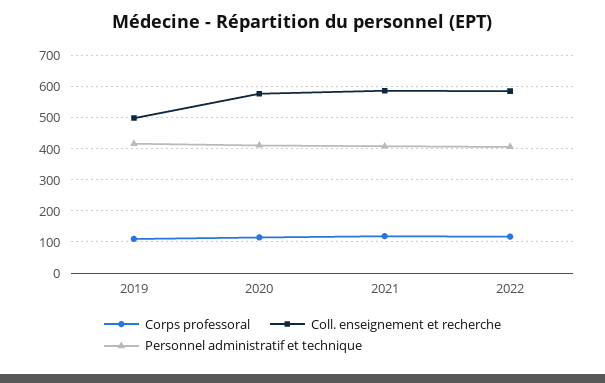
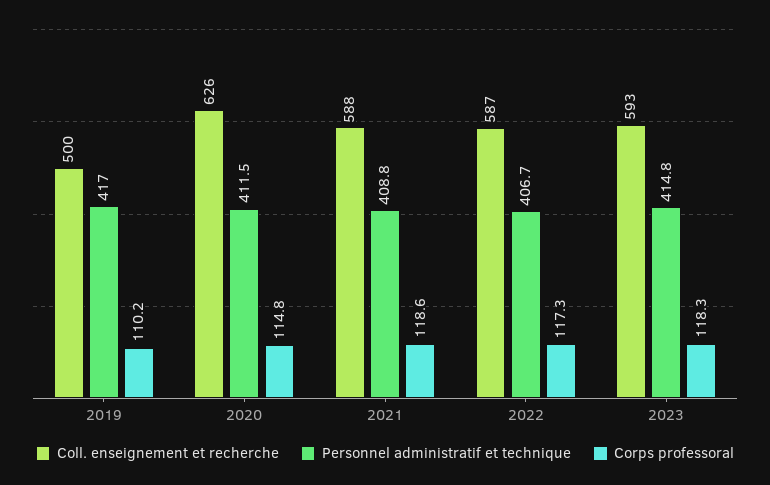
Coll. enseignement et recherche, 2020: 580 -> 626
Coll. enseignement et recherche, 2023: none -> 593
Personnel administratif et technique, 2023: none -> 414.8
Corps professoral, 2023: none -> 118.3

